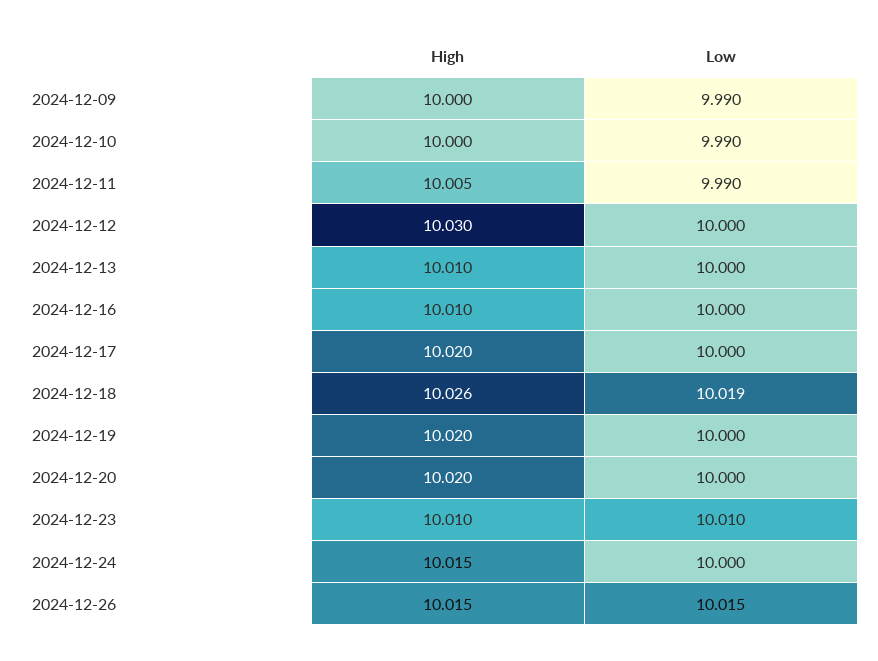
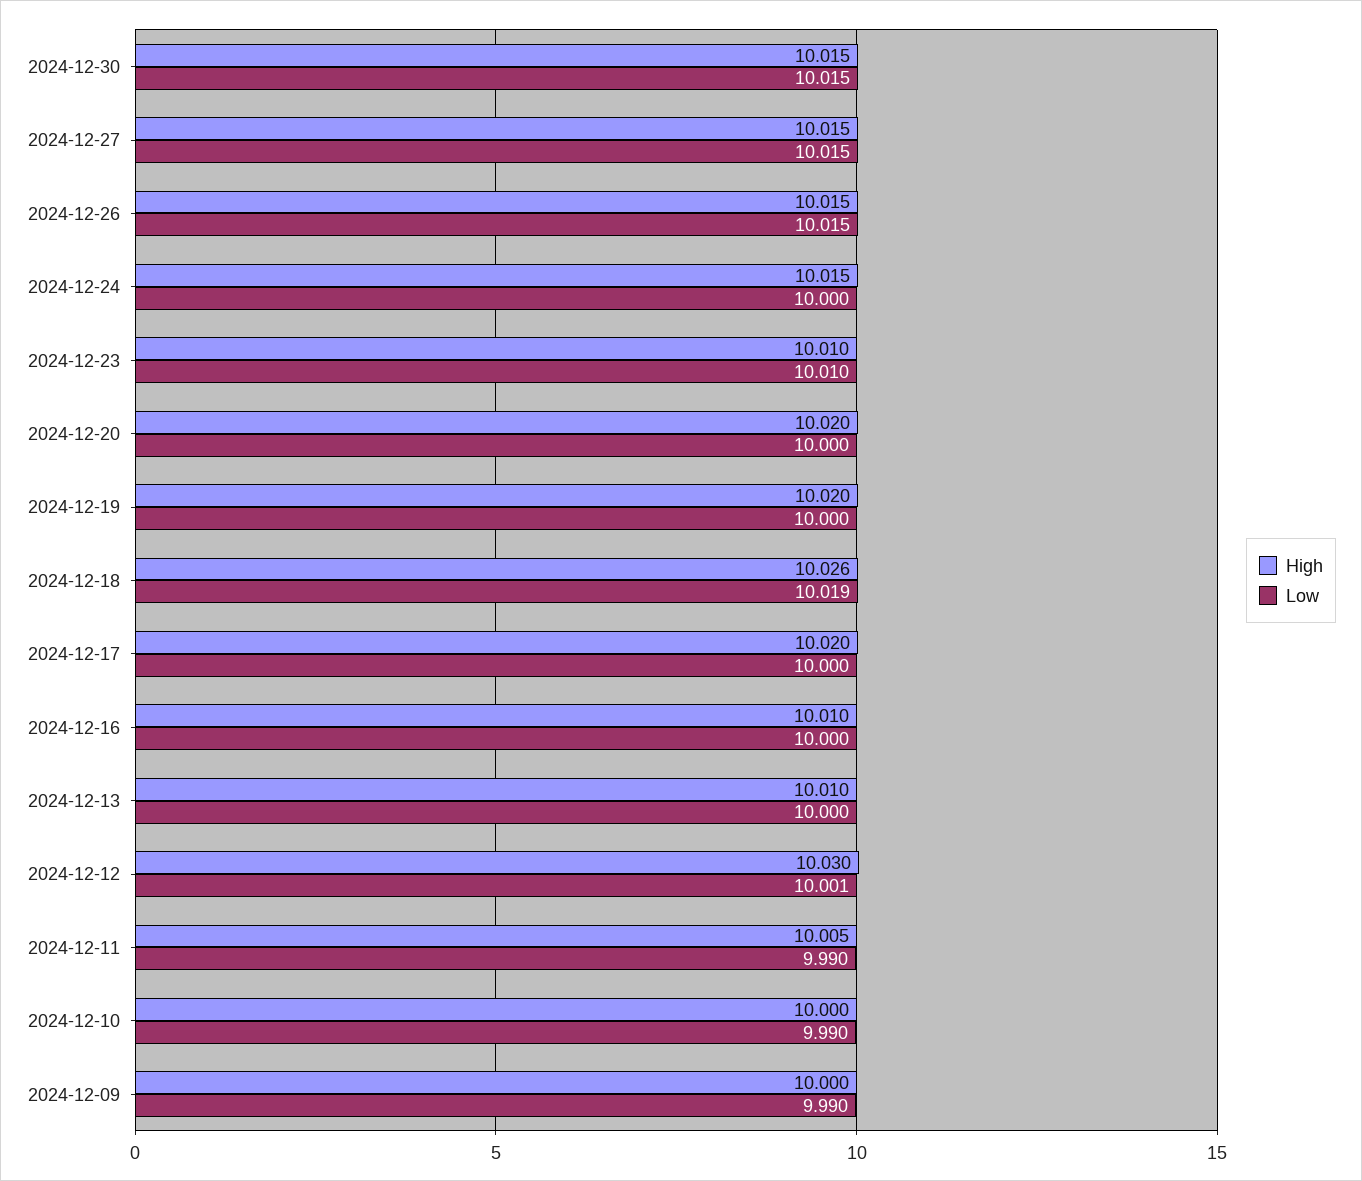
Low, 2024-12-12: 10 -> 10.001
High, 2024-12-30: none -> 10.015
Low, 2024-12-30: none -> 10.015
High, 2024-12-27: none -> 10.015
Low, 2024-12-27: none -> 10.015

